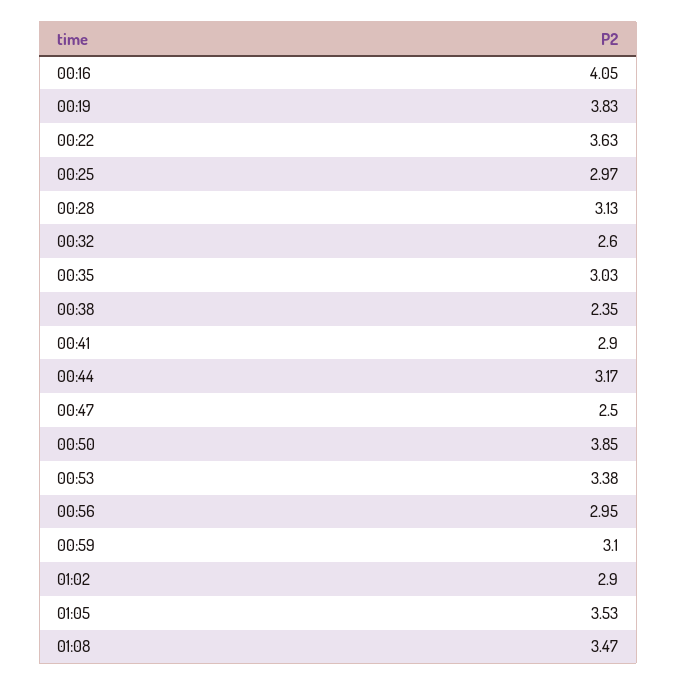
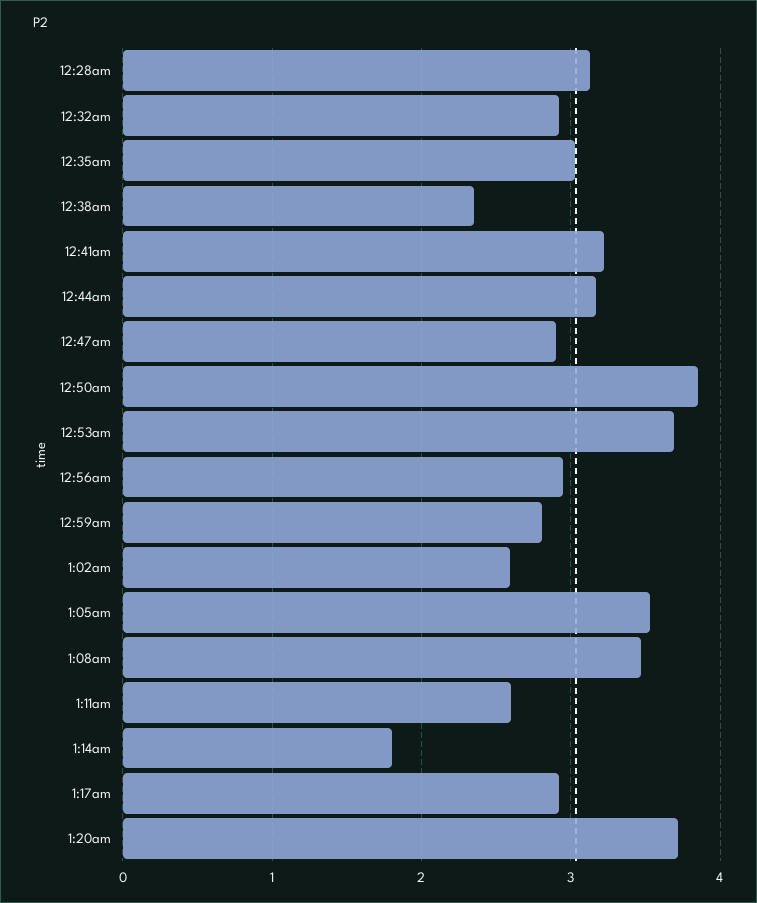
00:16: 4.05 -> none
00:19: 3.83 -> none
00:22: 3.63 -> none
00:25: 2.97 -> none
00:32: 2.6 -> 2.9
00:41: 2.9 -> 3.2
00:47: 2.5 -> 2.9
00:53: 3.38 -> 3.7
00:59: 3.1 -> 2.8
01:02: 2.9 -> 2.6
1:11am: none -> 2.6
1:14am: none -> 1.8
1:17am: none -> 2.9
1:20am: none -> 3.7

